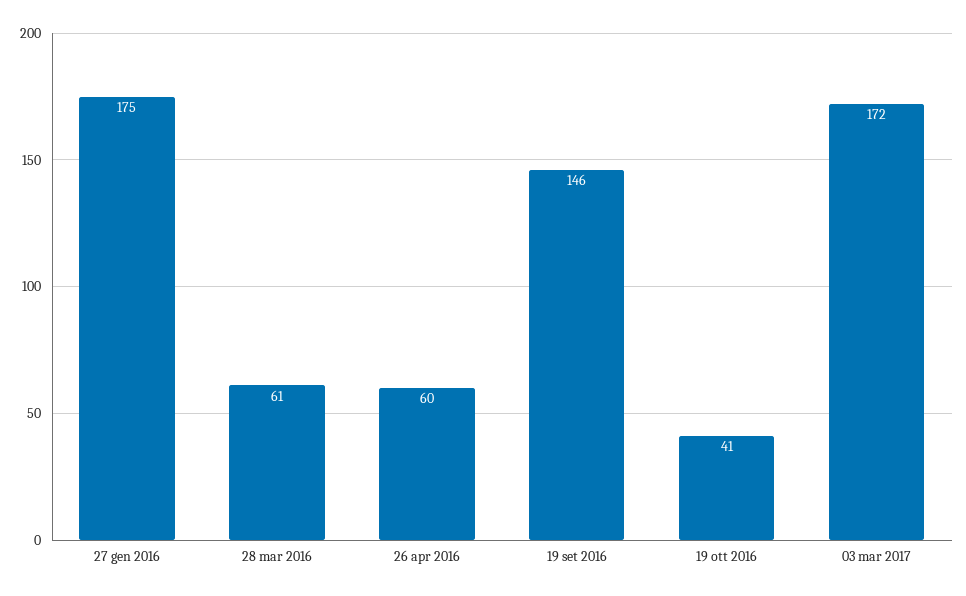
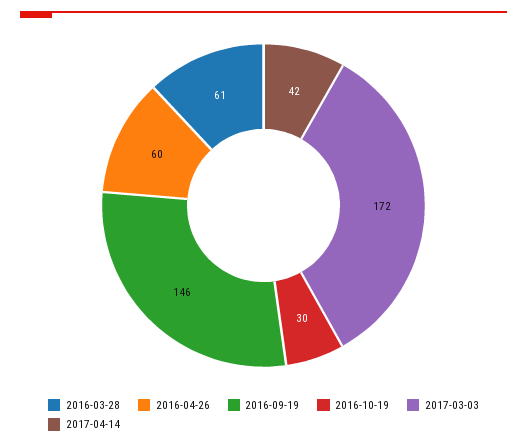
27 gen 2016: 175 -> none
19 ott 2016: 41 -> 30
2017-04-14: none -> 42

